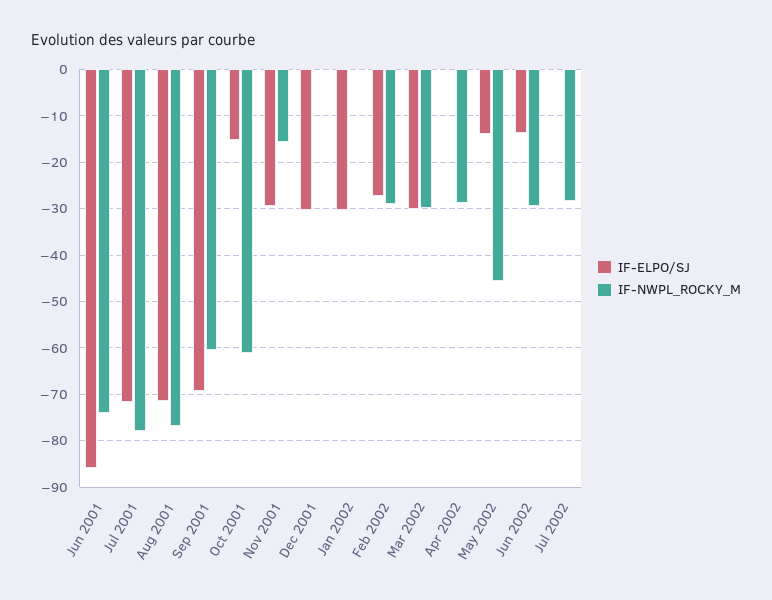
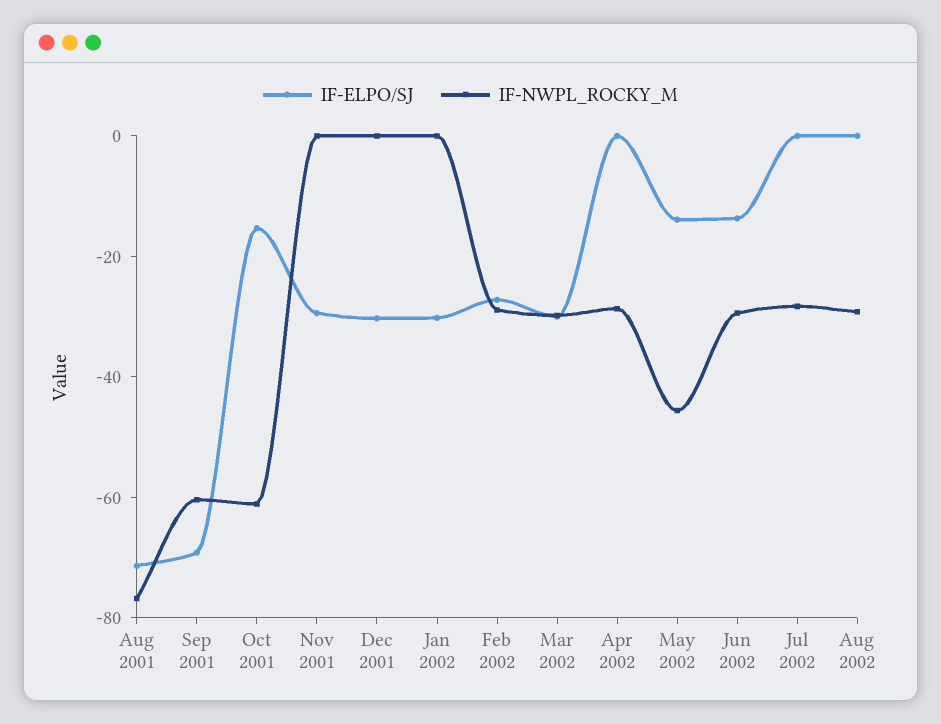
IF-ELPO/SJ, Jun 2001: -86 -> none
IF-NWPL_ROCKY_M, Jun 2001: -74 -> none
IF-ELPO/SJ, Jul 2001: -72 -> none
IF-NWPL_ROCKY_M, Jul 2001: -78 -> none
IF-NWPL_ROCKY_M, Nov 2001: -16 -> 0
IF-ELPO/SJ, Aug 2002: none -> 0
IF-NWPL_ROCKY_M, Aug 2002: none -> -30

